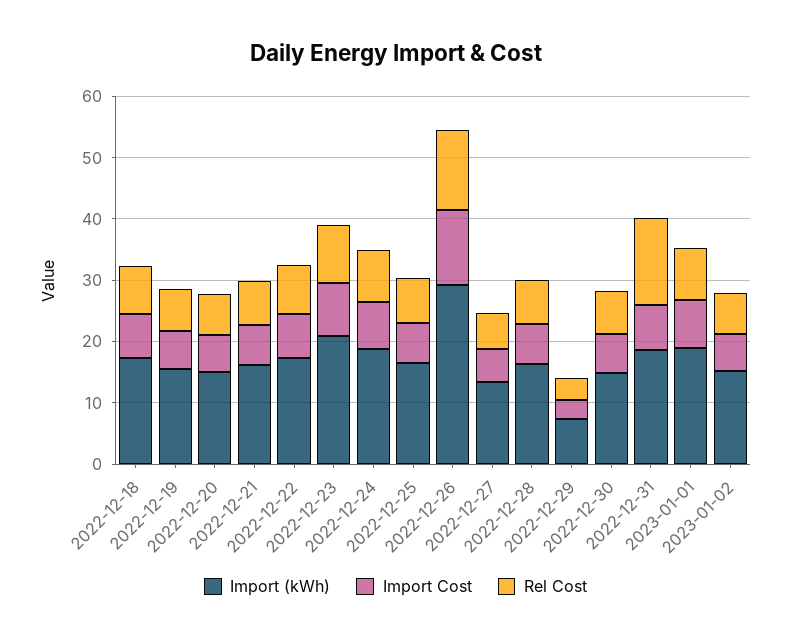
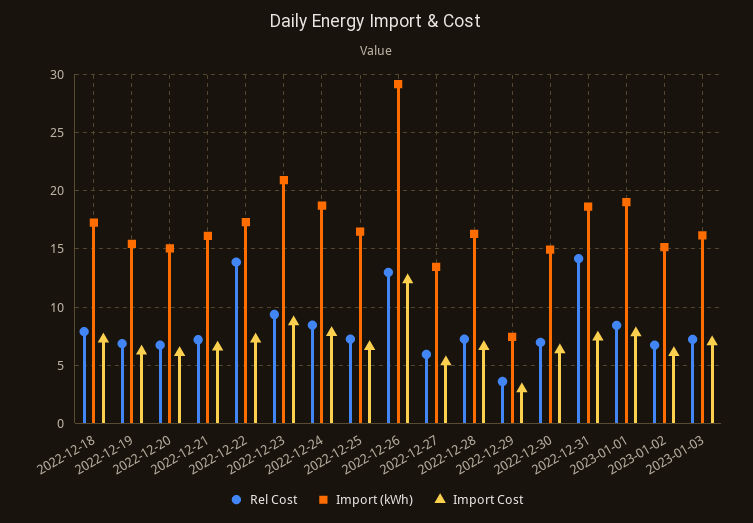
Rel Cost, 2022-12-22: 8 -> 14
Rel Cost, 2023-01-03: none -> 7
Import (kWh), 2023-01-03: none -> 16
Import Cost, 2023-01-03: none -> 7

